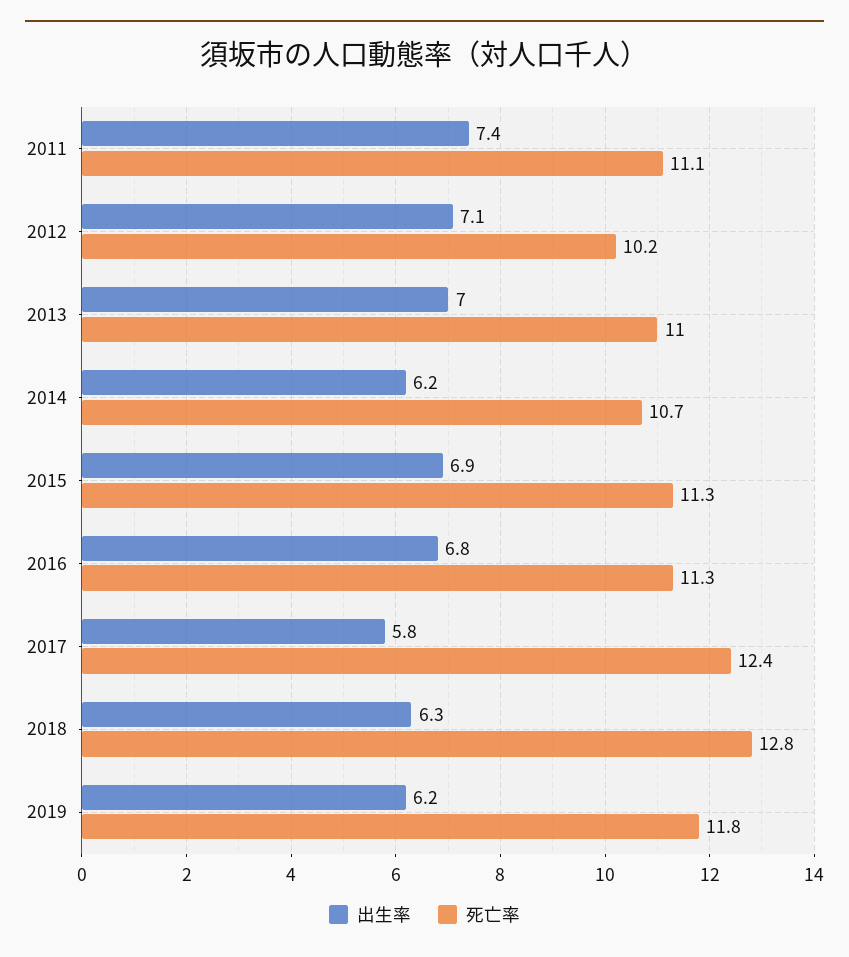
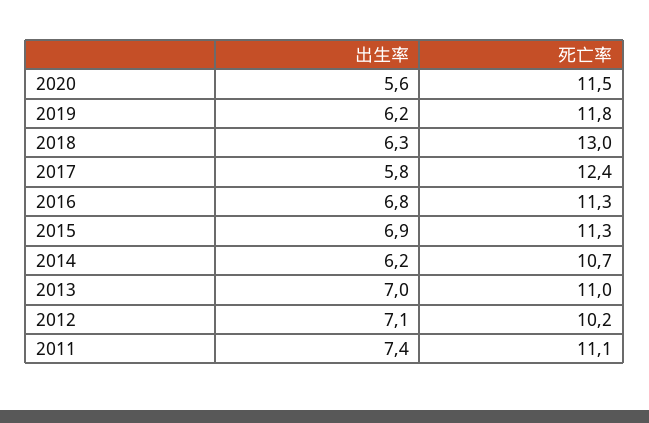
死亡率, 2018: 12.8 -> 13
出生率, 2020: none -> 5.6
死亡率, 2020: none -> 11.5

